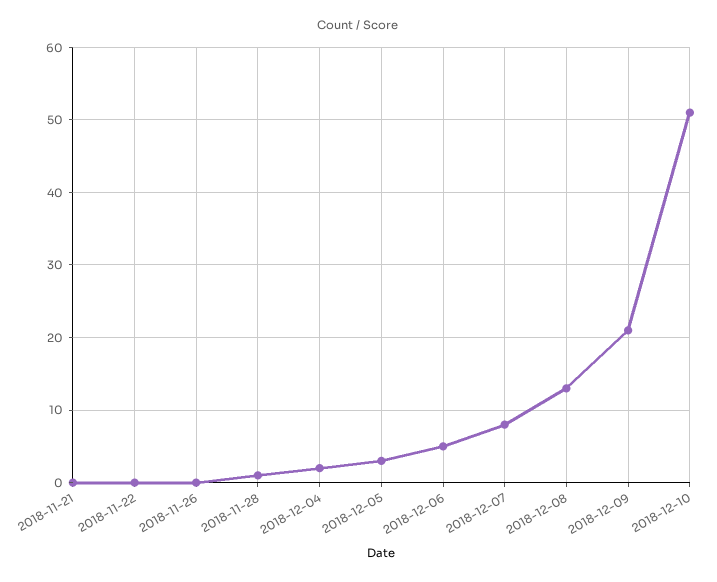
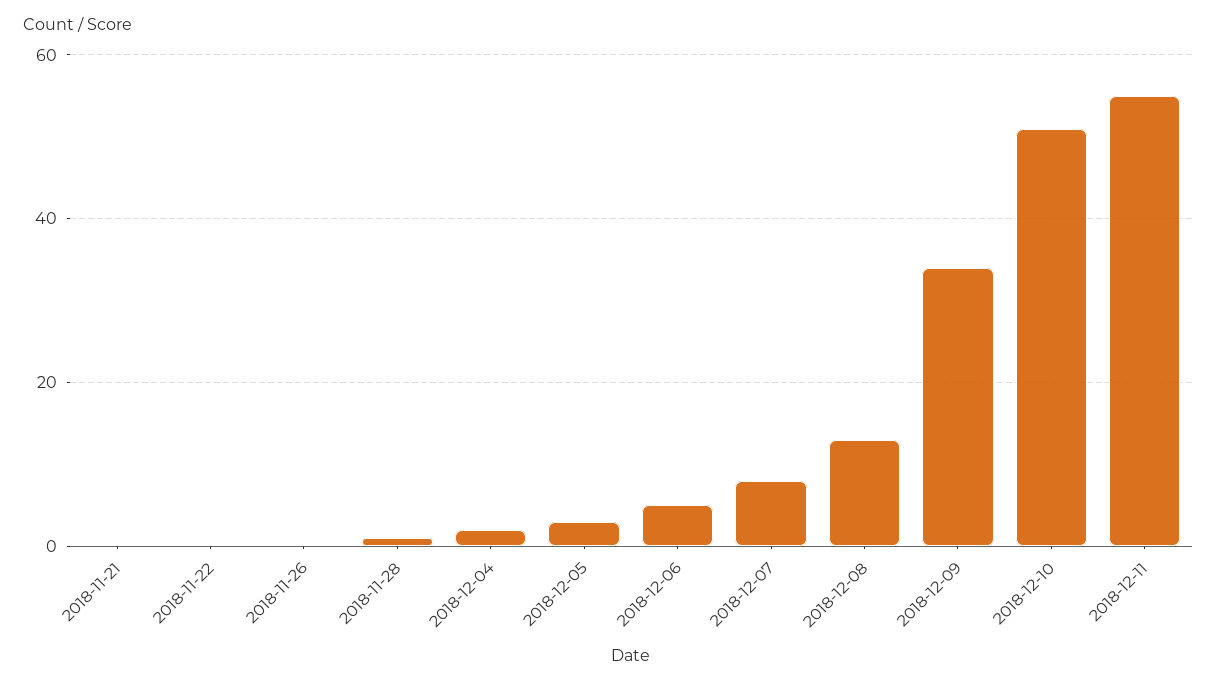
2018-12-09: 21 -> 35
2018-12-11: none -> 55

